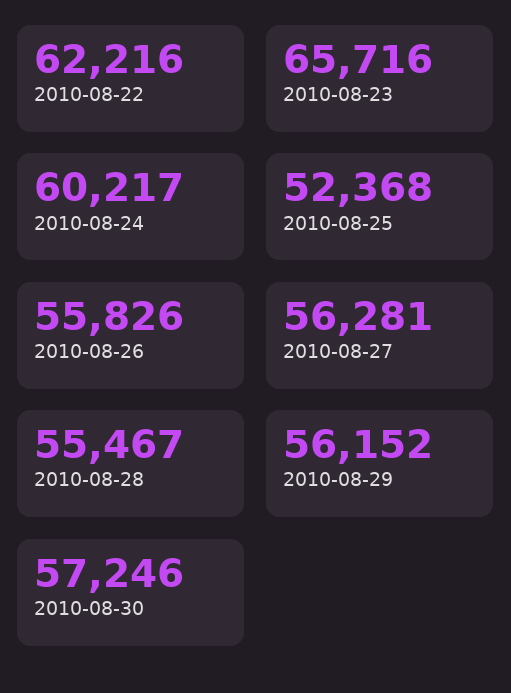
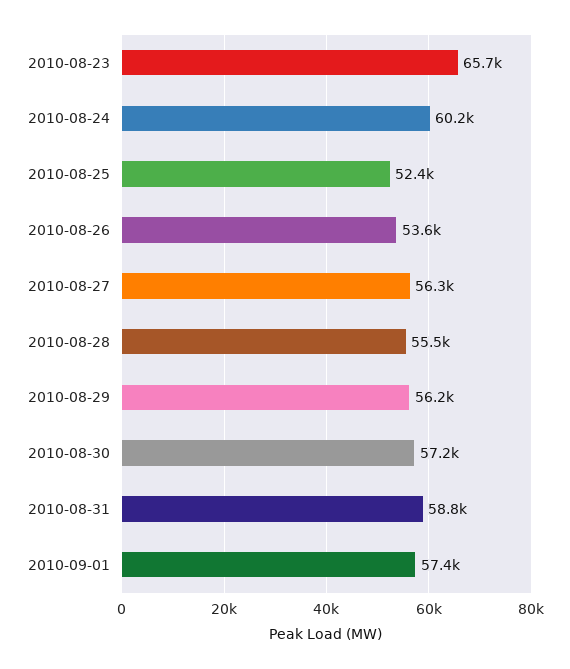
2010-08-22: 62216 -> none
2010-08-26: 55826 -> 53600
2010-08-31: none -> 58800
2010-09-01: none -> 57400

